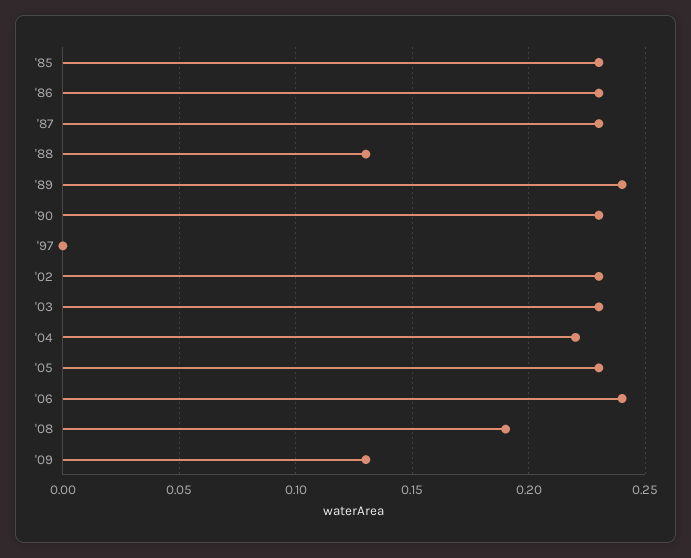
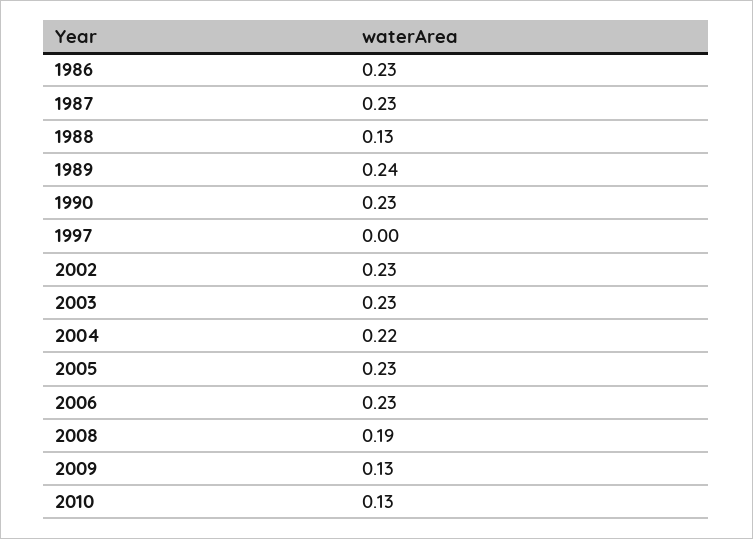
'85: 0.23 -> none
'06: 0.24 -> 0.23
2010: none -> 0.13

